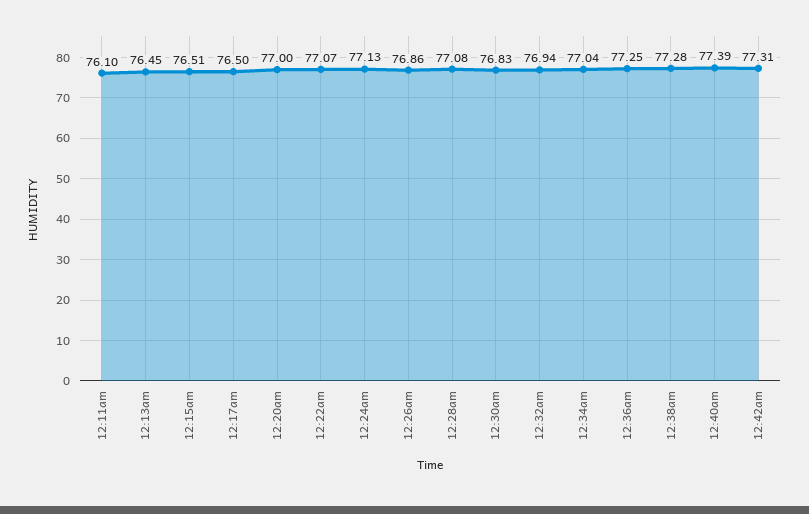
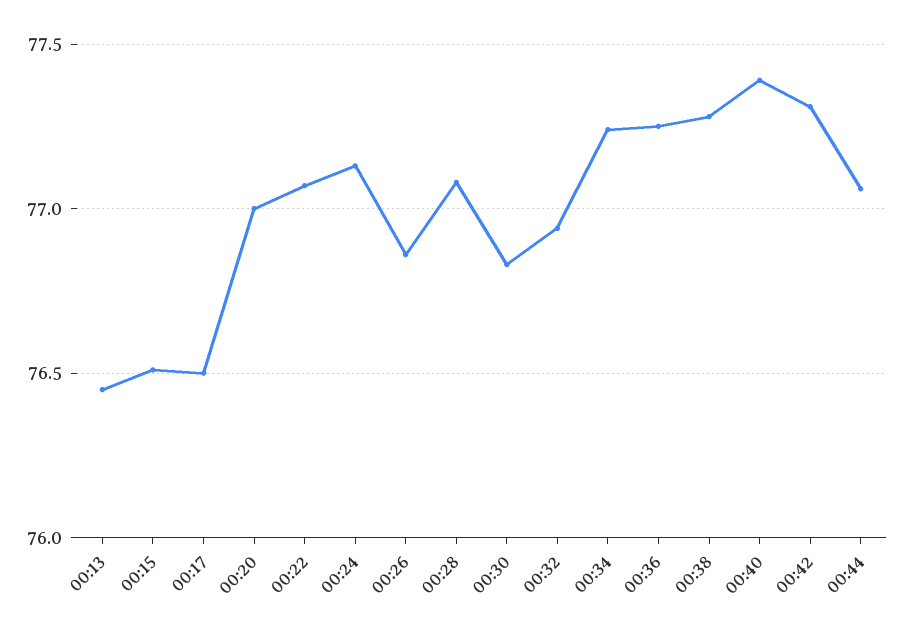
12:11am: 76.1 -> none
12:34am: 77.04 -> 77.25
00:44: none -> 77.05

